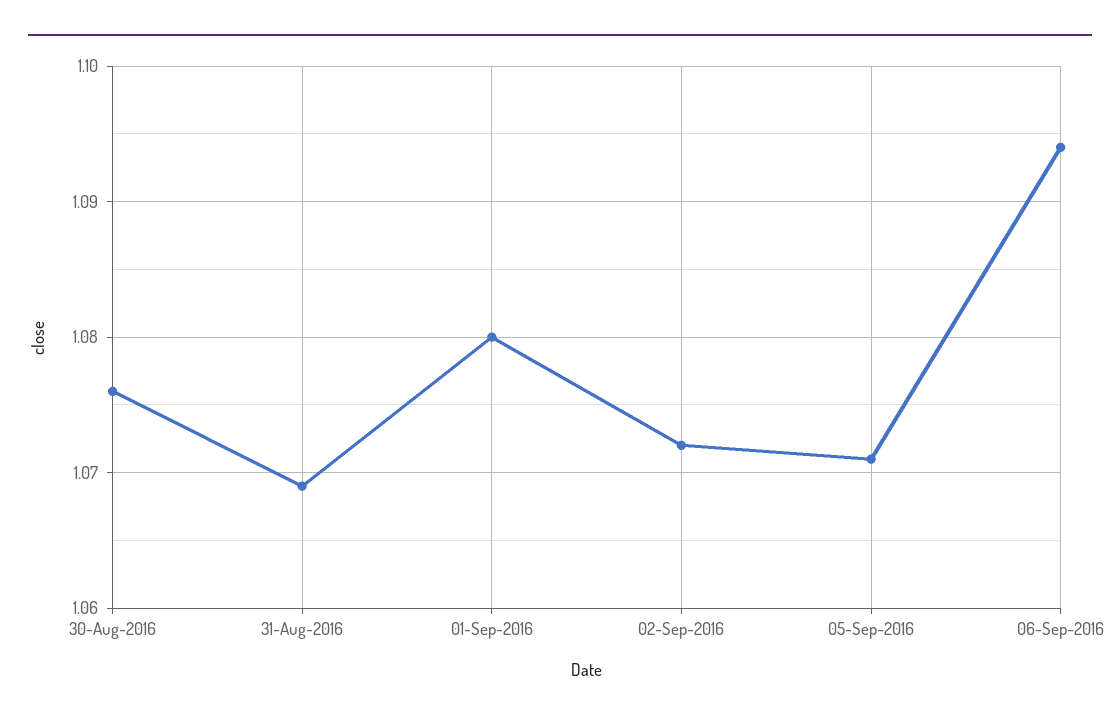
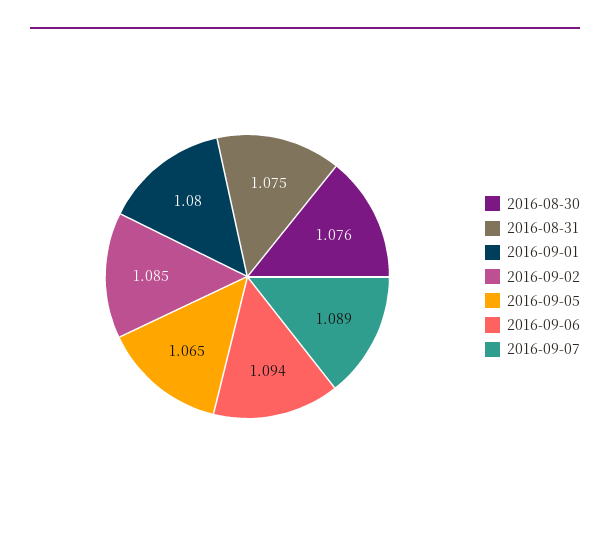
31-Aug-2016: 1.069 -> 1.075
02-Sep-2016: 1.072 -> 1.085
05-Sep-2016: 1.071 -> 1.065
2016-09-07: none -> 1.089

